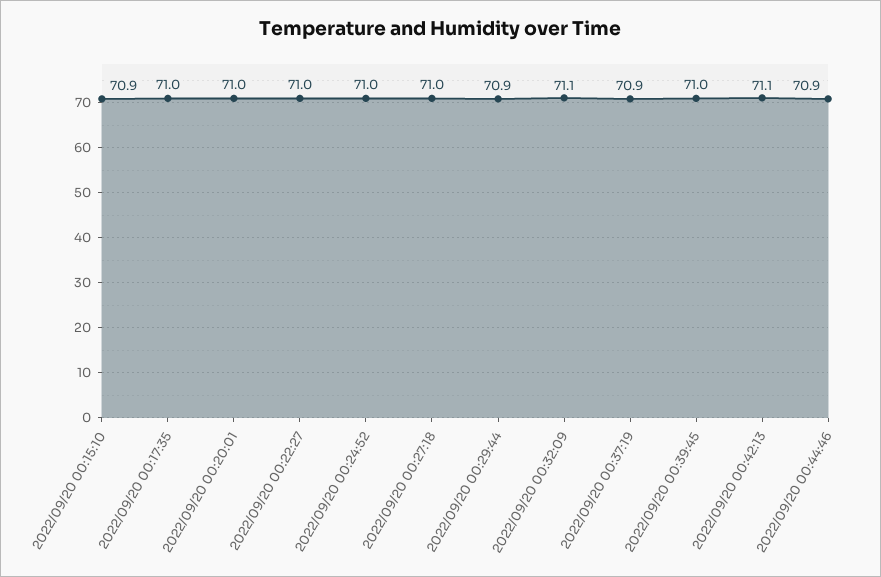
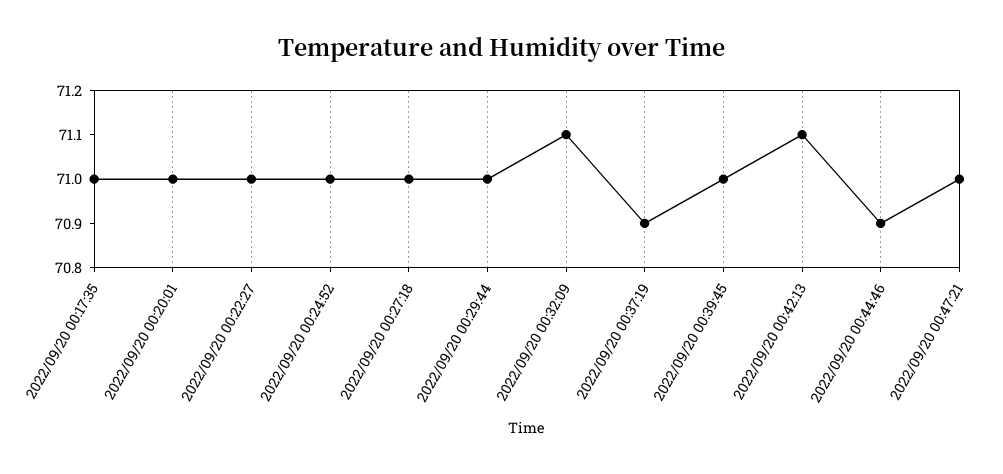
2022/09/20 00:15:10: 70.9 -> none
2022/09/20 00:29:44: 70.9 -> 71
2022/09/20 00:47:21: none -> 71

